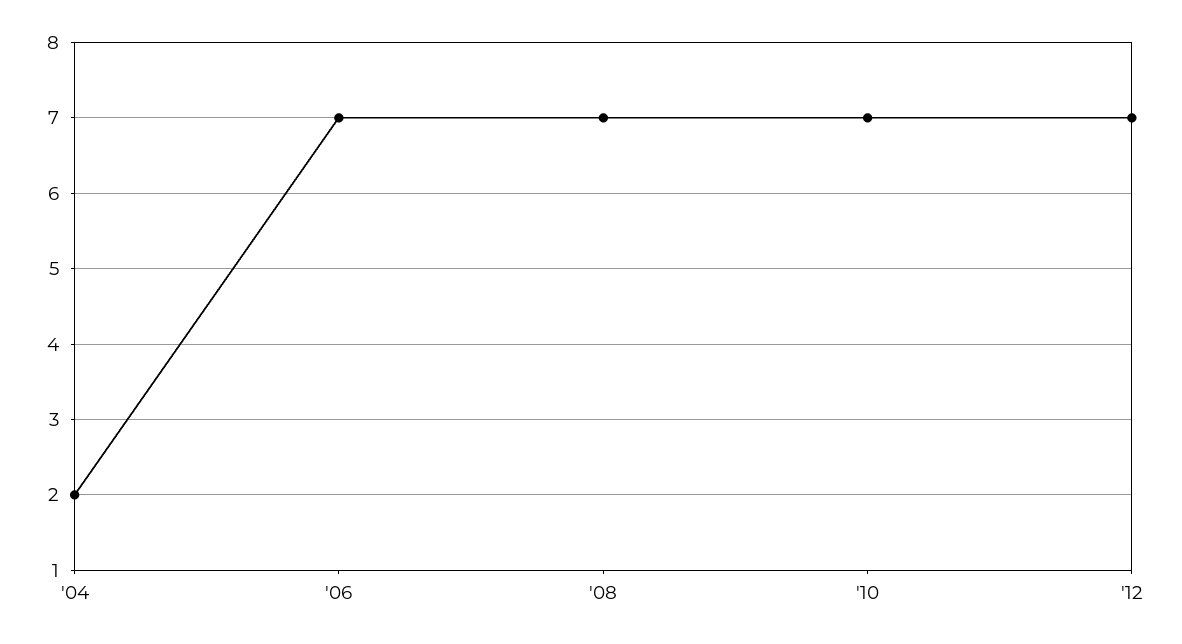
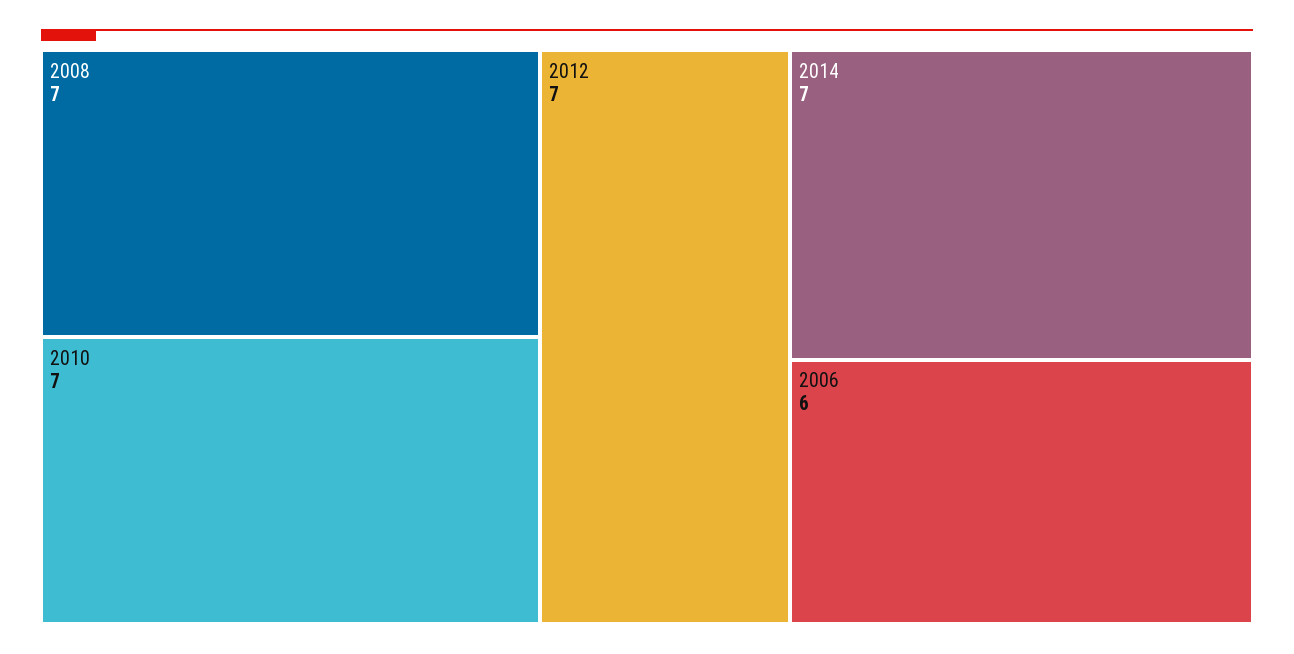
'04: 2 -> none
'06: 7 -> 6
2014: none -> 7

